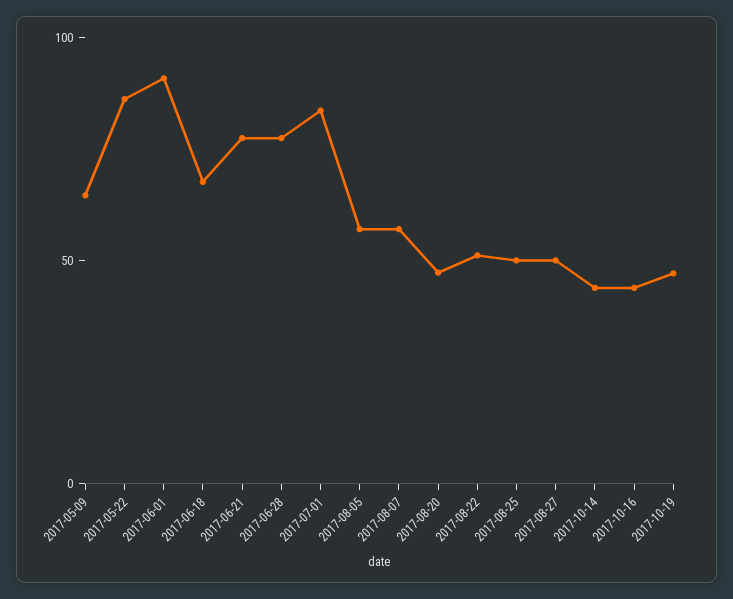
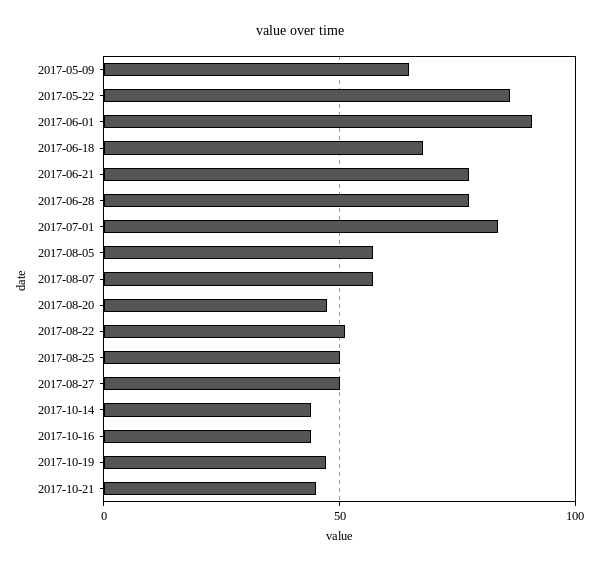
2017-10-21: none -> 45

